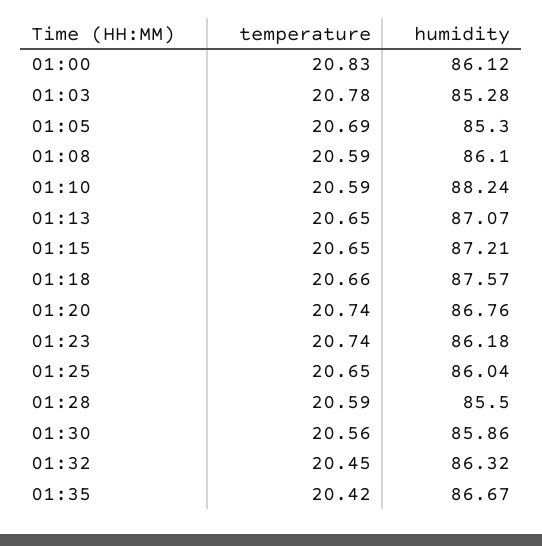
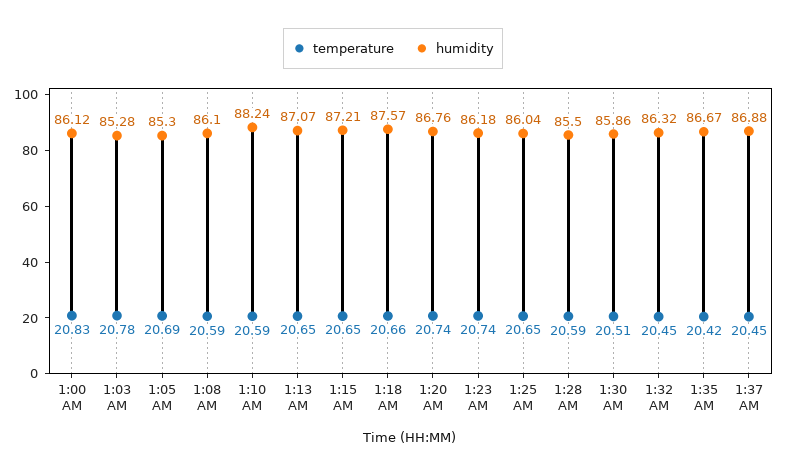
temperature, 01:30: 20.56 -> 20.51
temperature, 1:37 AM: none -> 20.45
humidity, 1:37 AM: none -> 86.88

